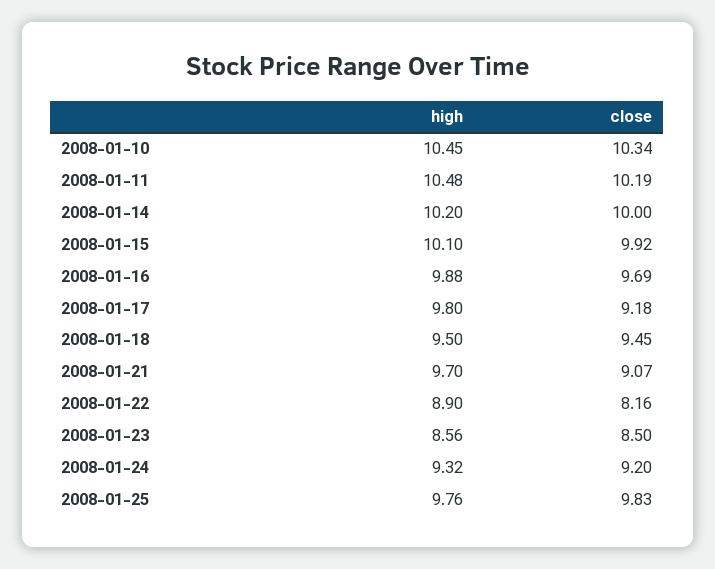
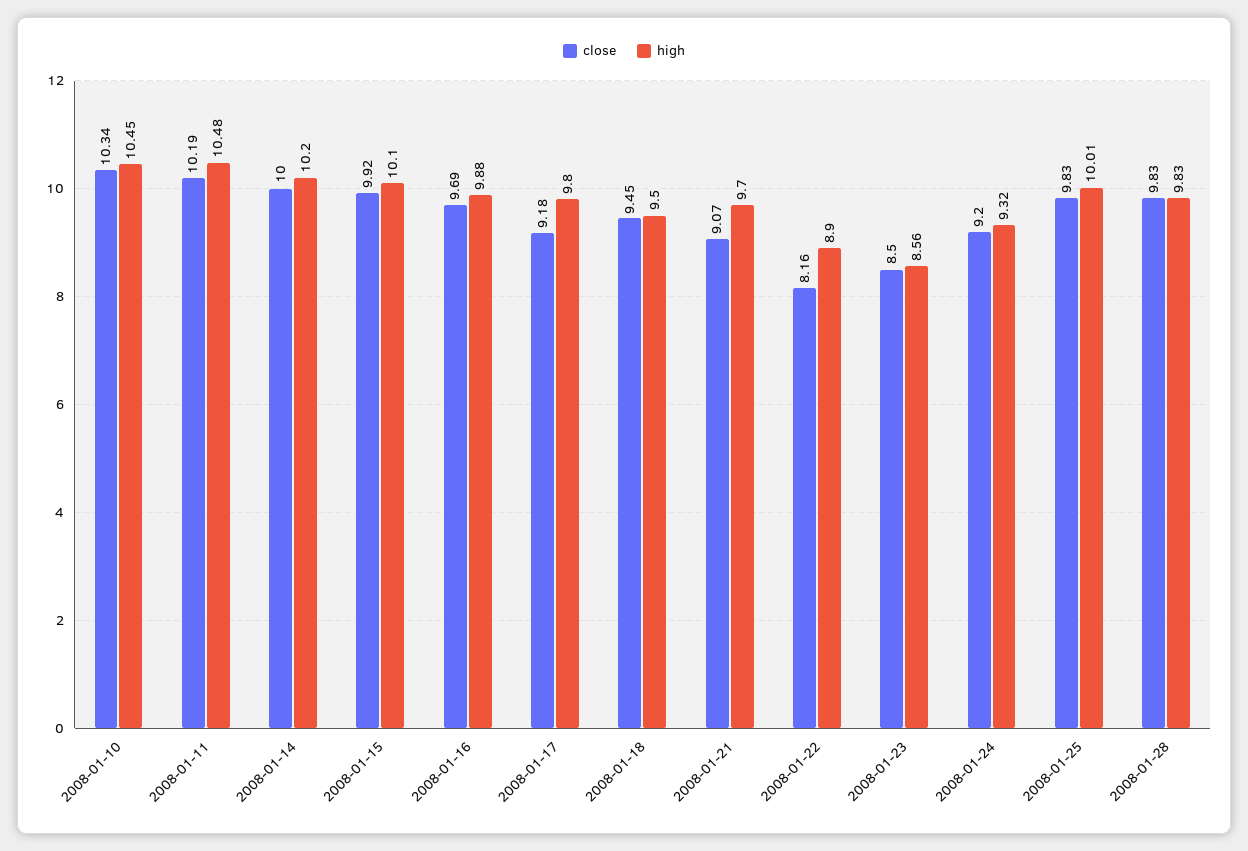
high, 2008-01-25: 9.76 -> 10.01
close, 2008-01-28: none -> 9.83
high, 2008-01-28: none -> 9.83

